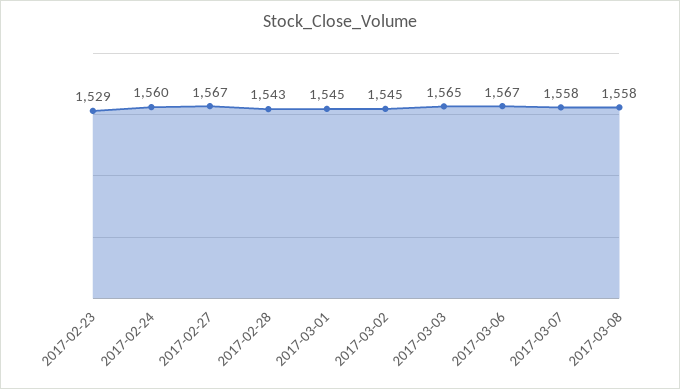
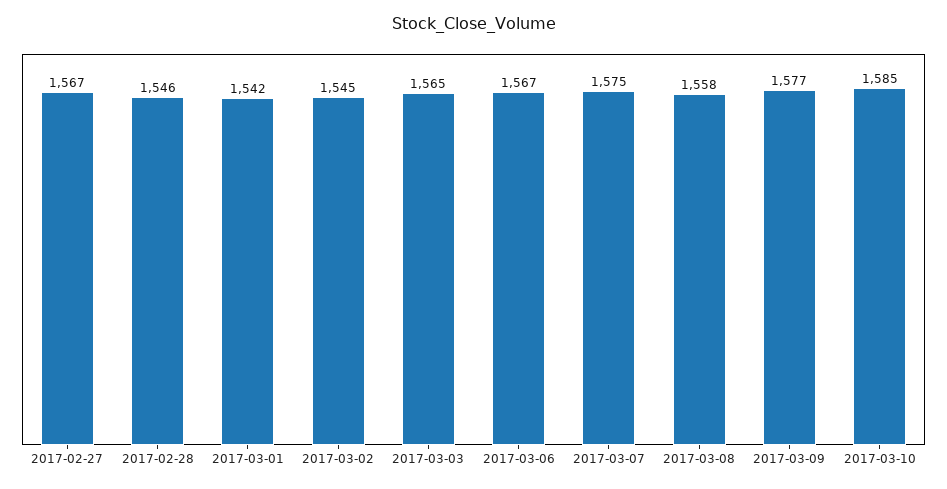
2017-02-23: 1529 -> none
2017-02-24: 1560 -> none
2017-02-28: 1543 -> 1546
2017-03-01: 1545 -> 1542
2017-03-07: 1558 -> 1575
2017-03-09: none -> 1577
2017-03-10: none -> 1585

